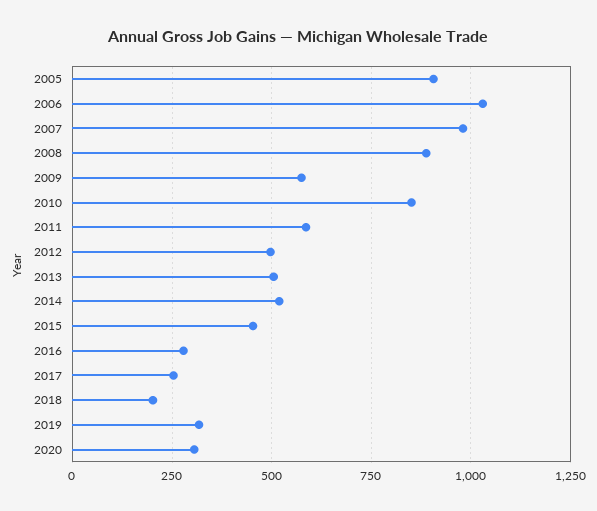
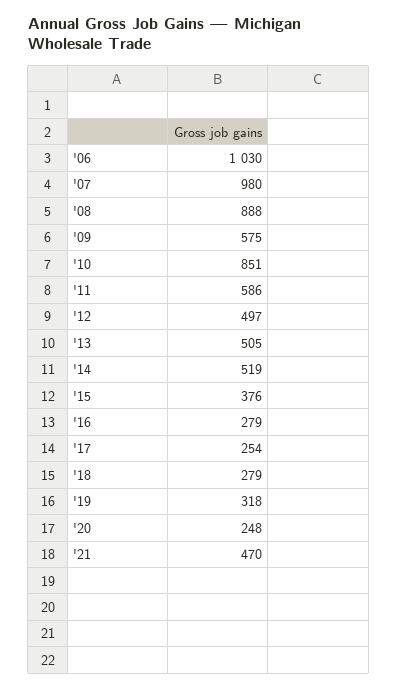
2005: 900 -> none
2015: 450 -> 376
2018: 200 -> 279
2020: 300 -> 248
'21: none -> 470

